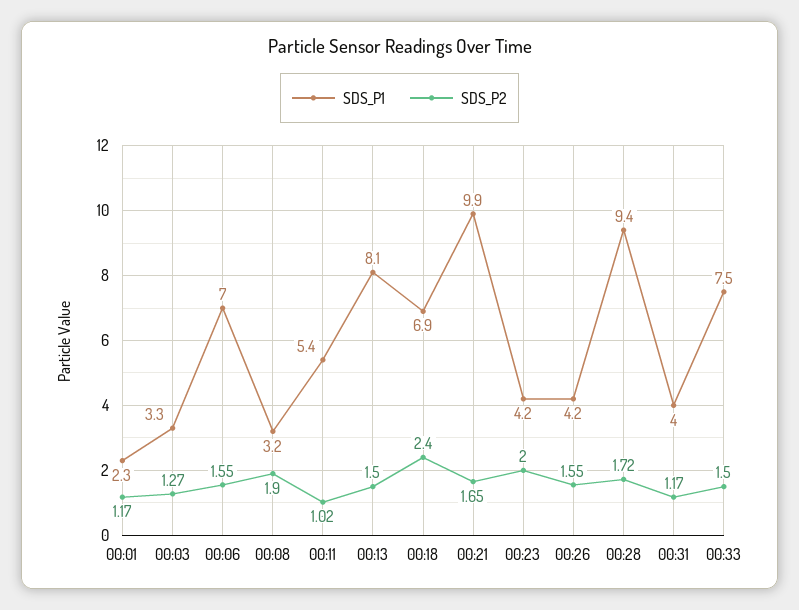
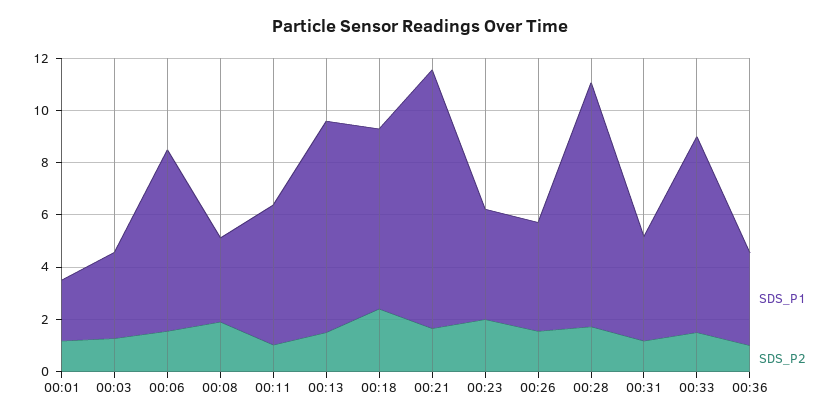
SDS_P1, 00:36: none -> 3.5
SDS_P2, 00:36: none -> 1

